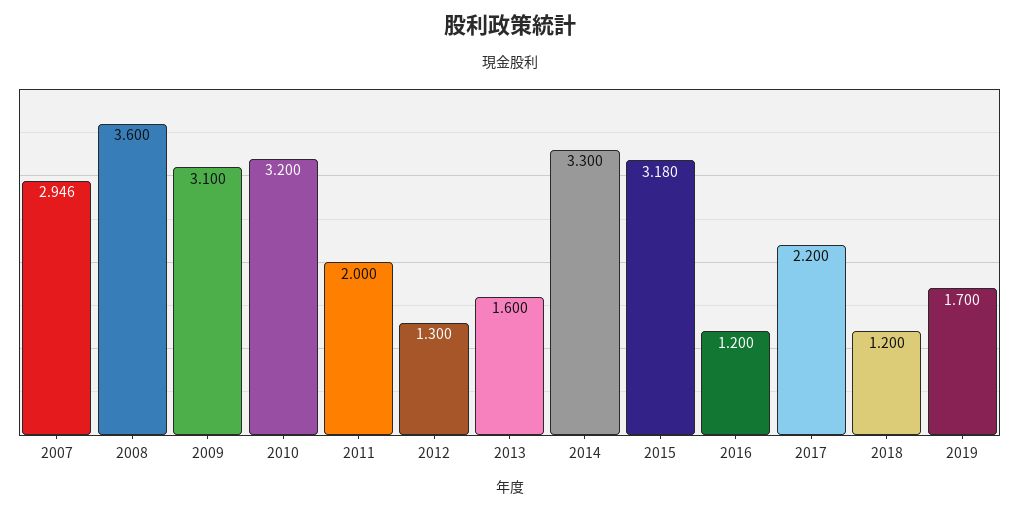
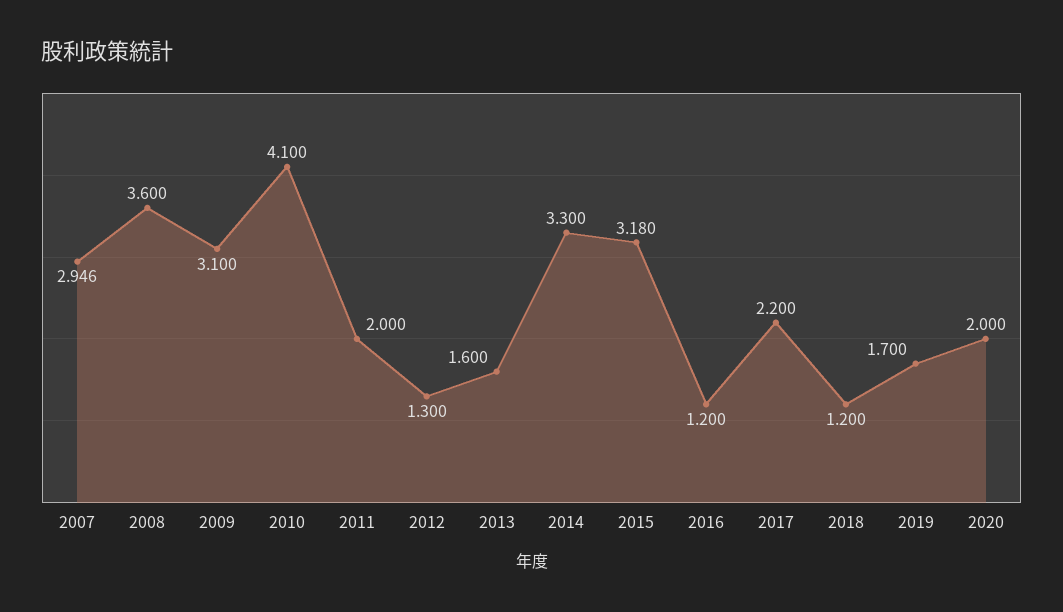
2010: 3.2 -> 4.1
2020: none -> 2

